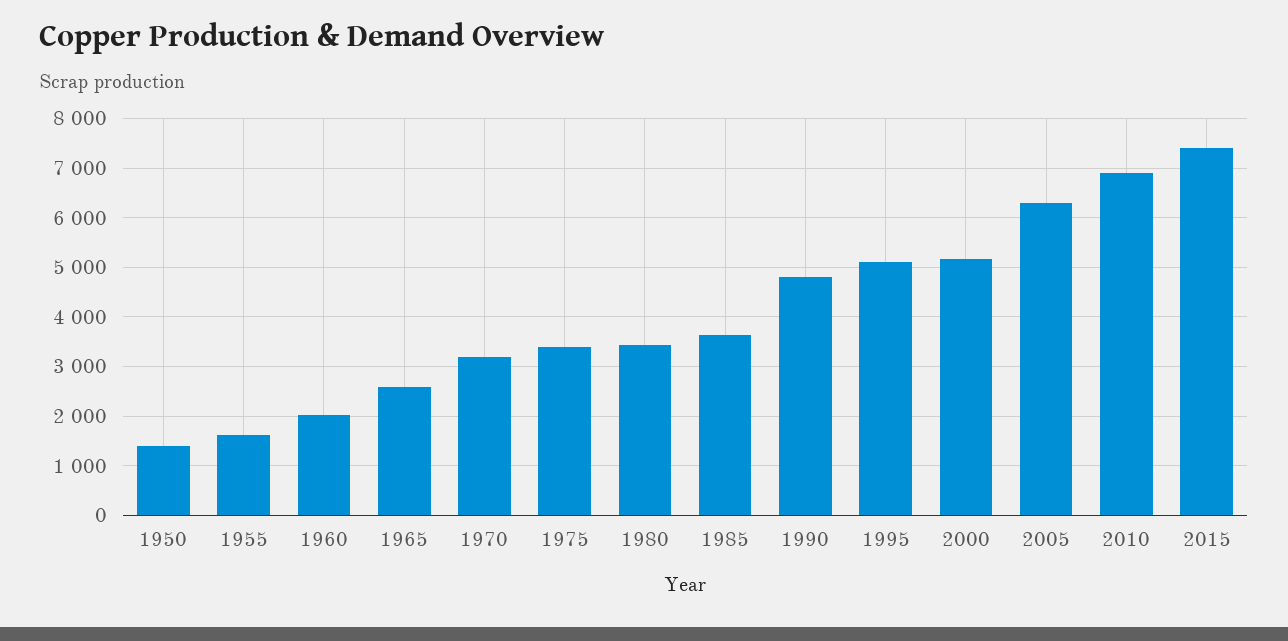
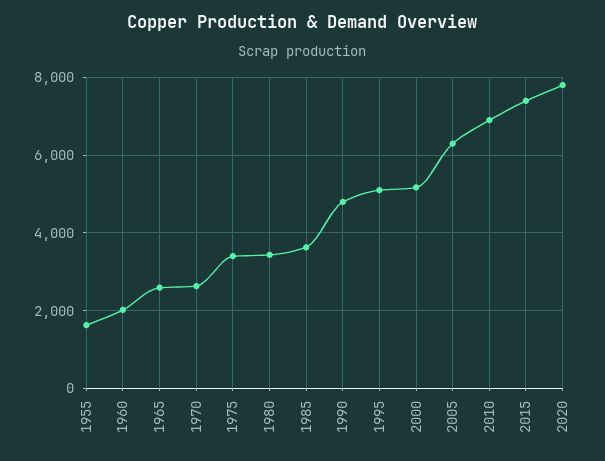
1950: 1400 -> none
1970: 3200 -> 2600
2020: none -> 7800

